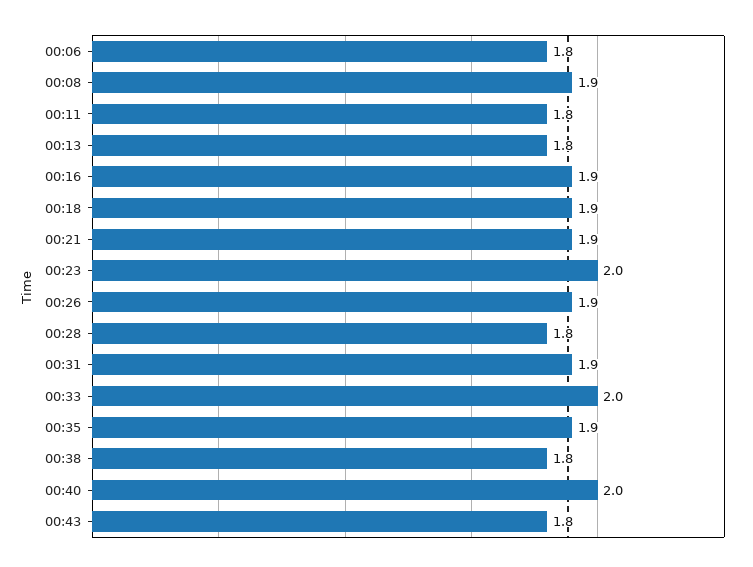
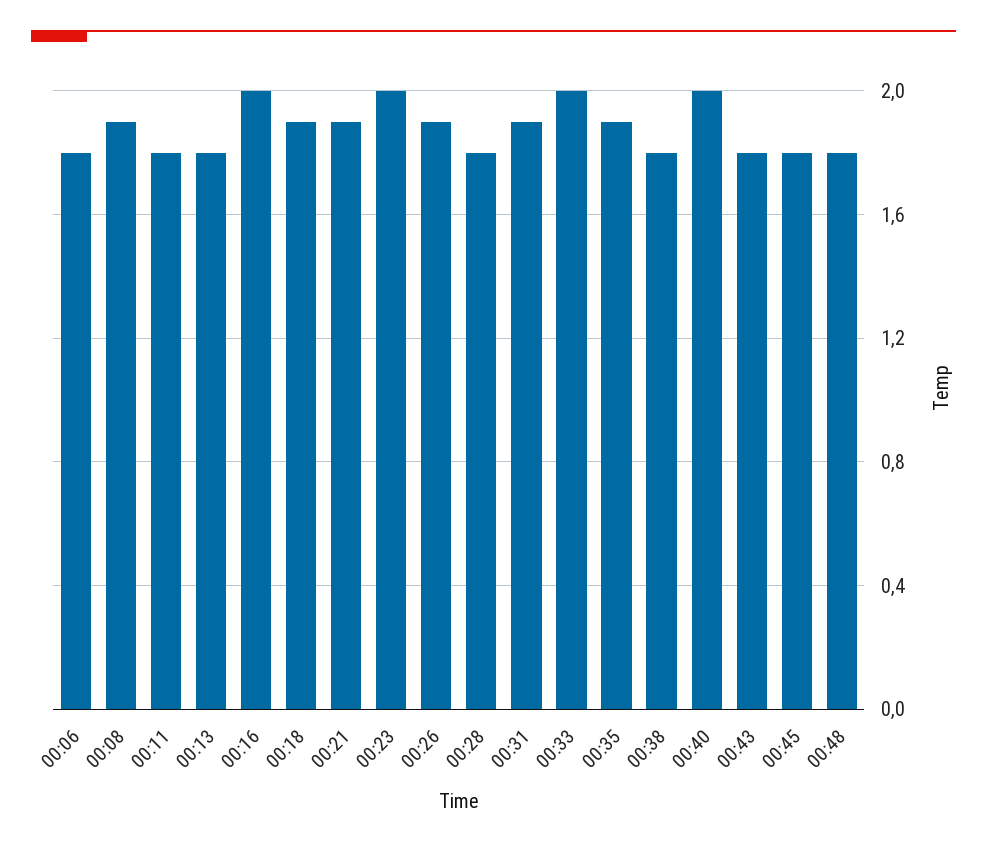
00:16: 1.9 -> 2
00:45: none -> 1.8
00:48: none -> 1.8

